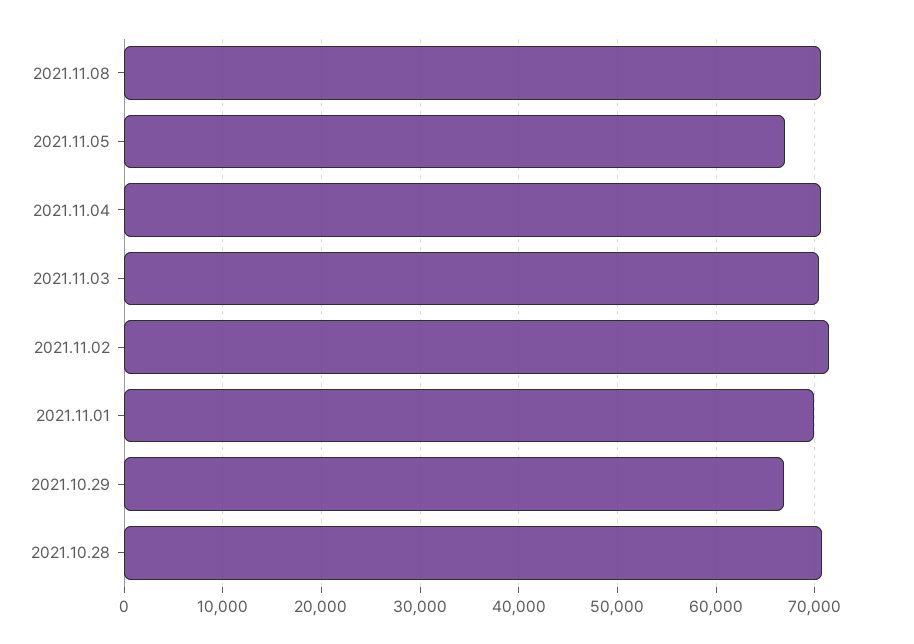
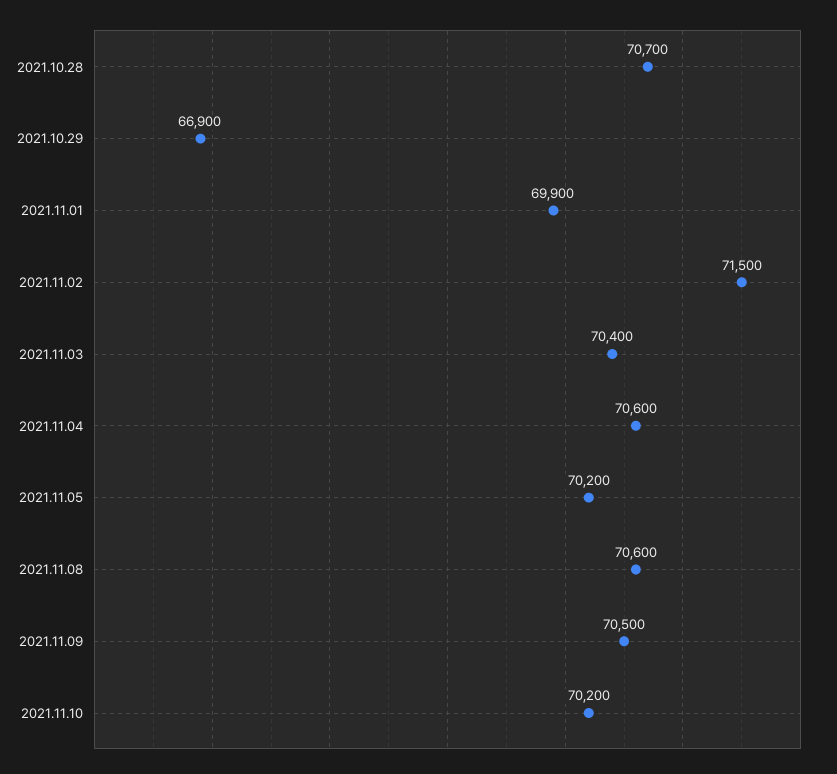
2021.11.05: 67000 -> 70200
2021.11.09: none -> 70500
2021.11.10: none -> 70200

